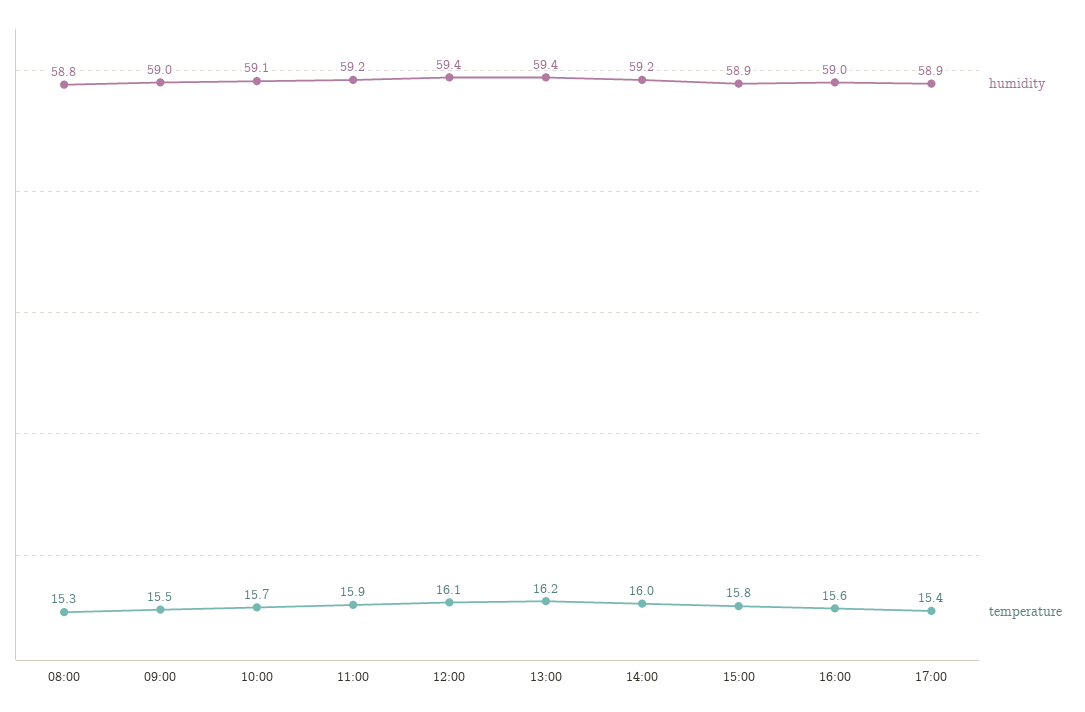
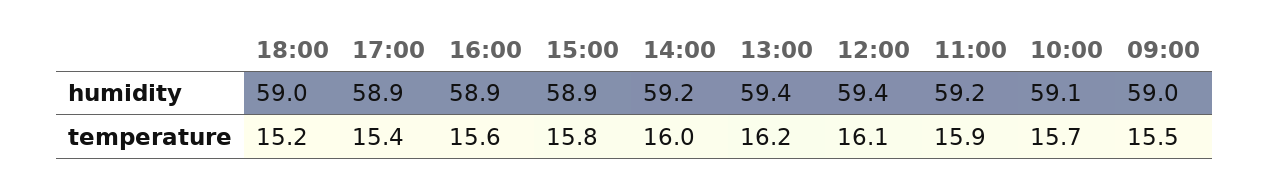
humidity, 08:00: 58.8 -> none
temperature, 08:00: 15.3 -> none
humidity, 16:00: 59 -> 58.9
humidity, 18:00: none -> 59
temperature, 18:00: none -> 15.2

